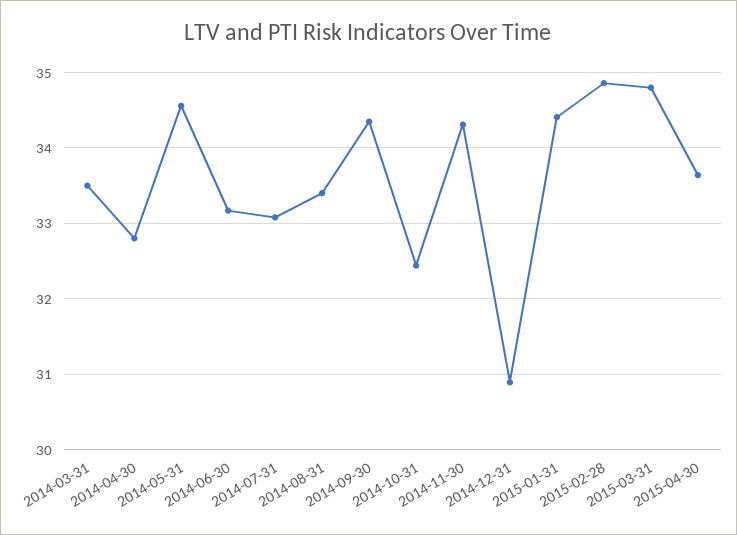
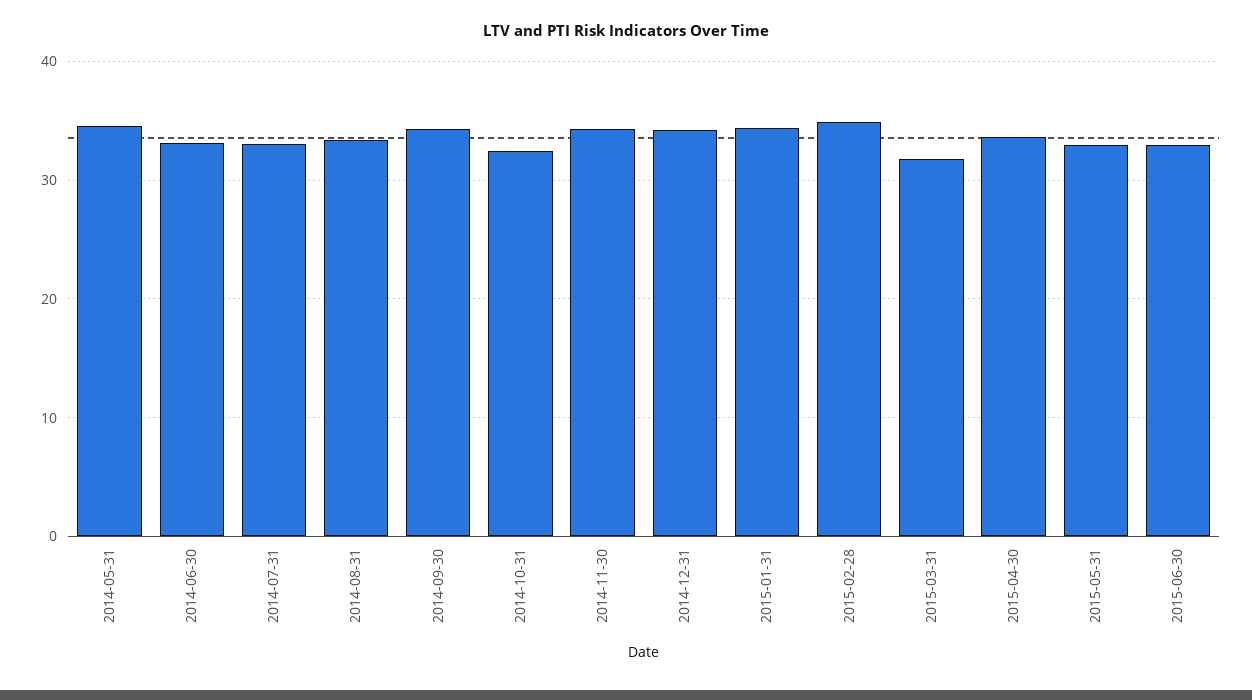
2014-03-31: 33.5 -> none
2014-04-30: 32.8 -> none
2014-12-31: 30.9 -> 34
2015-03-31: 34.8 -> 32
2015-05-31: none -> 33
2015-06-30: none -> 33

